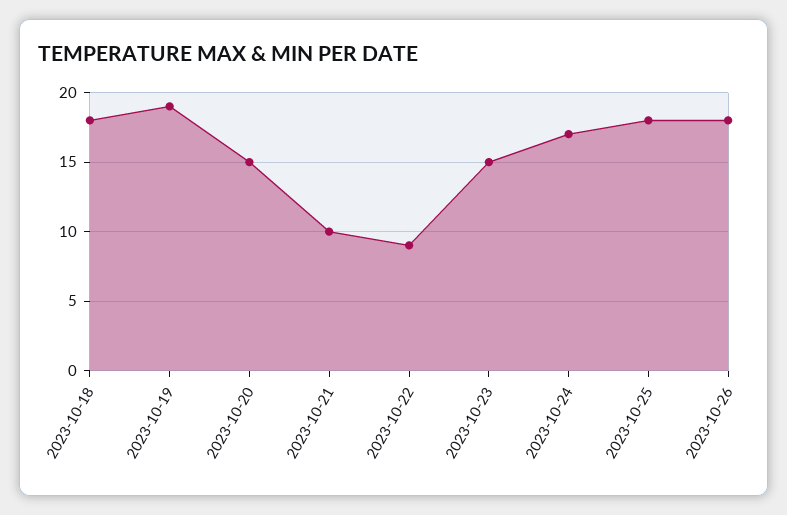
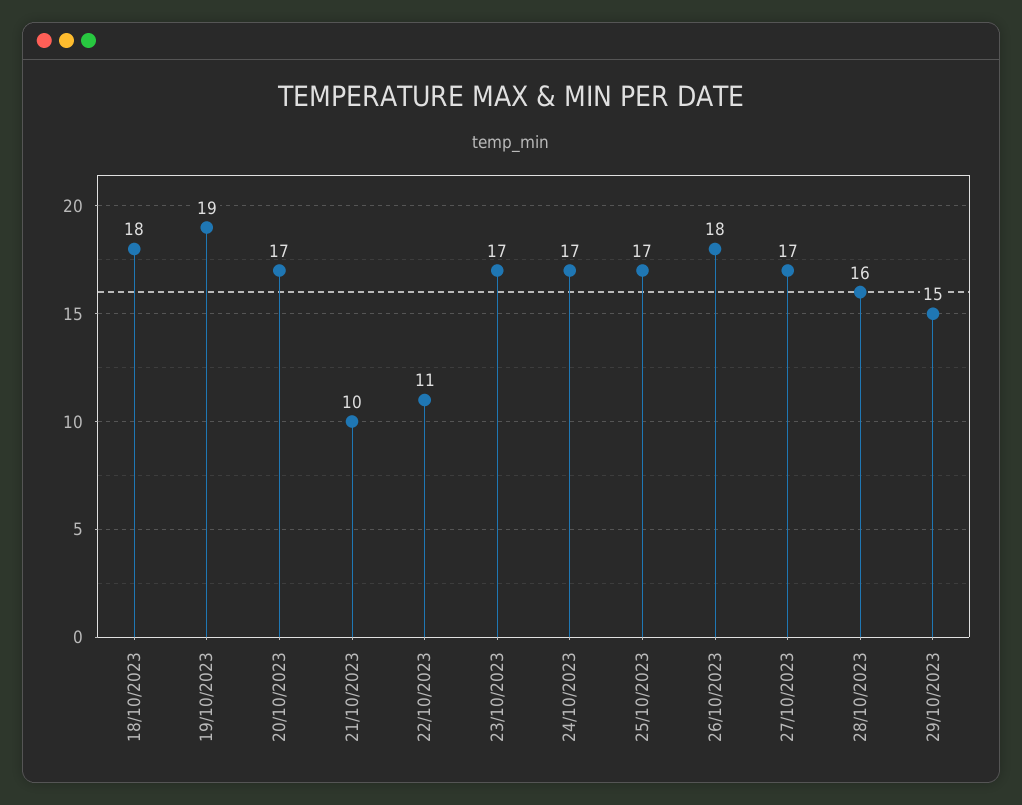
2023-10-20: 15 -> 17
2023-10-22: 9 -> 11
2023-10-23: 15 -> 17
2023-10-25: 18 -> 17
27/10/2023: none -> 17
28/10/2023: none -> 16
29/10/2023: none -> 15

